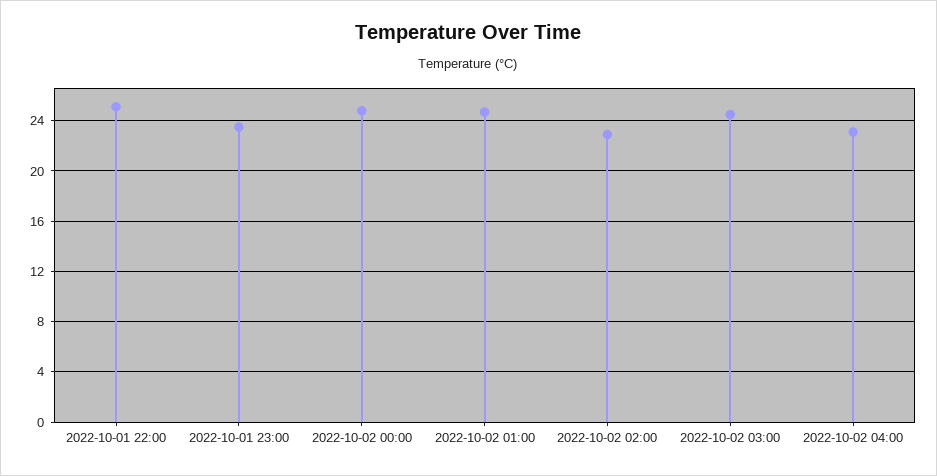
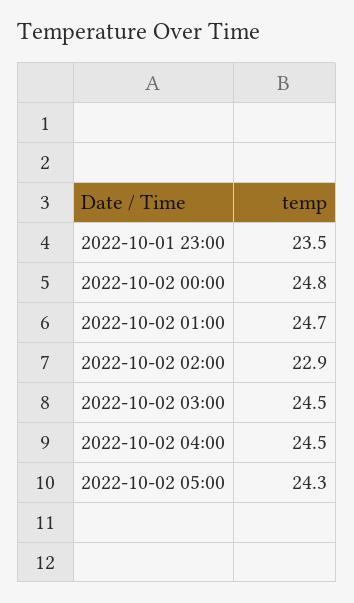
2022-10-01 22:00: 25 -> none
2022-10-02 04:00: 23 -> 24.5
2022-10-02 05:00: none -> 24.3

